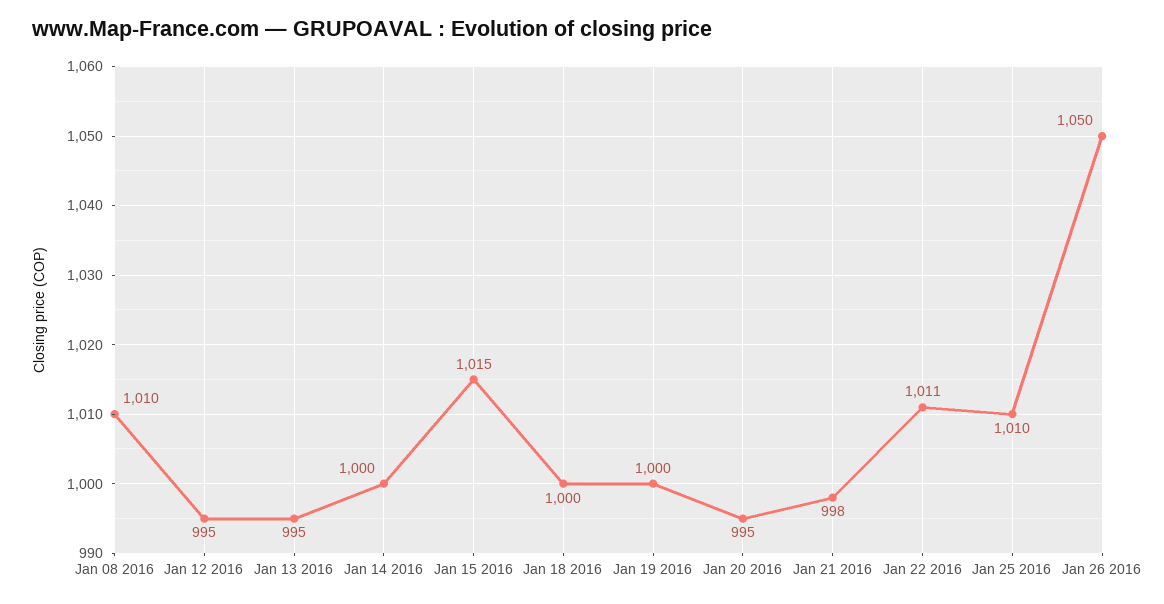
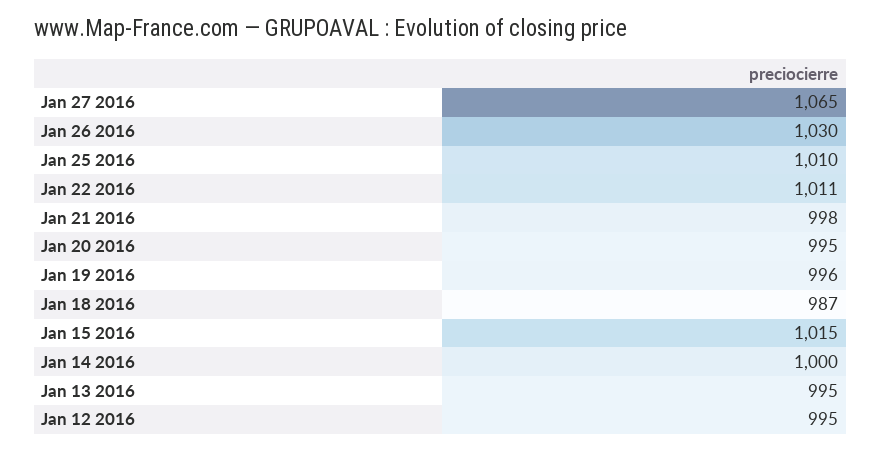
Jan 08 2016: 1010 -> none
Jan 18 2016: 1000 -> 987
Jan 19 2016: 1000 -> 996
Jan 26 2016: 1050 -> 1030
Jan 27 2016: none -> 1065

